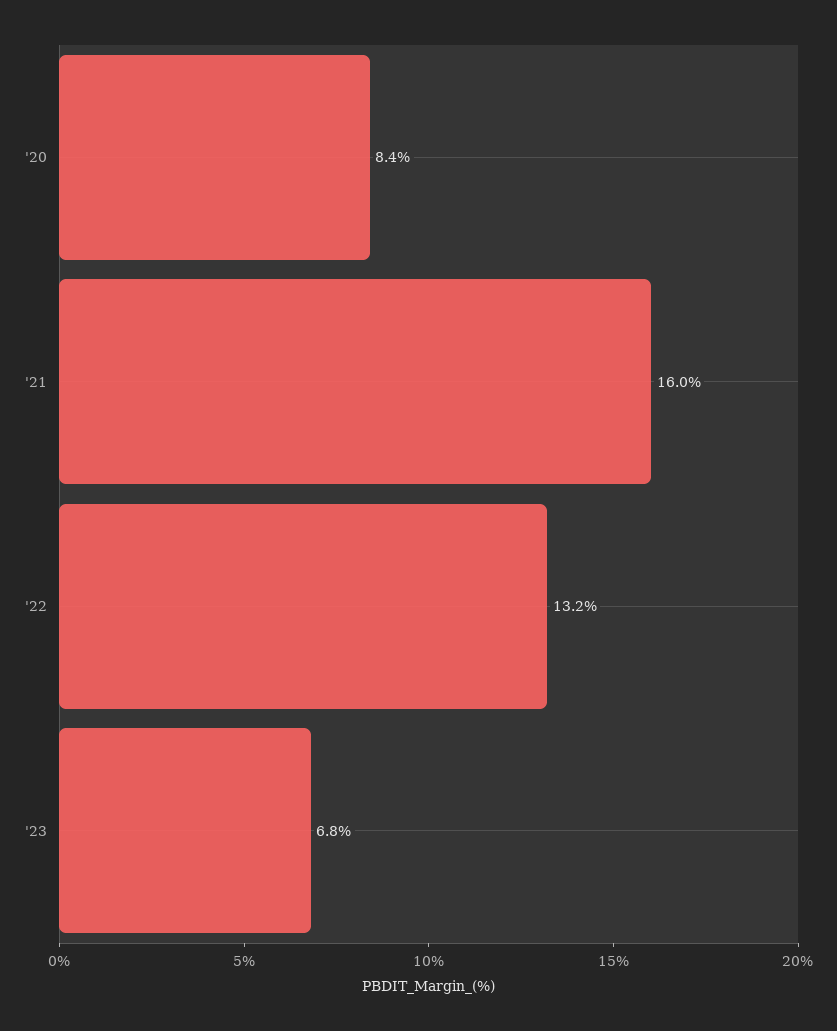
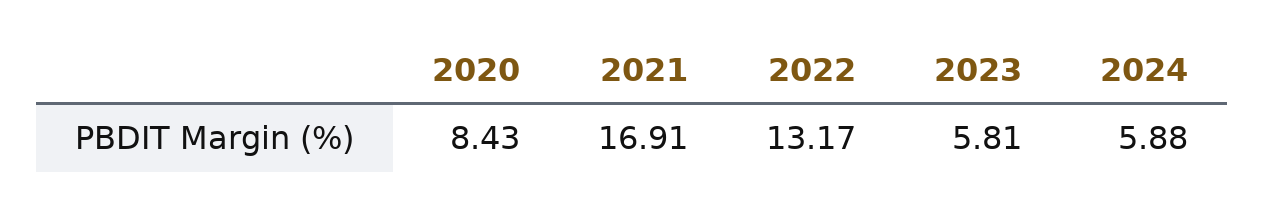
'21: 16 -> 16.91
'23: 6.8 -> 5.81
2024: none -> 5.88

